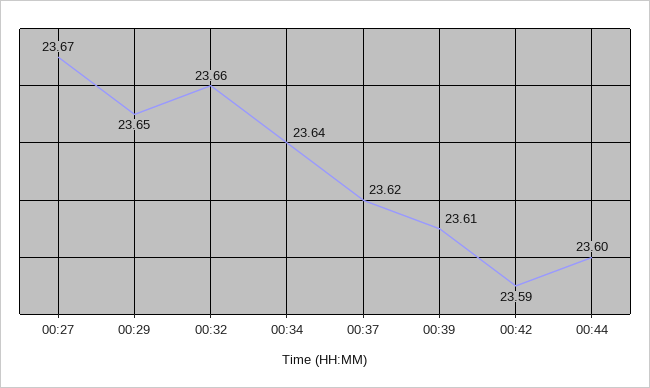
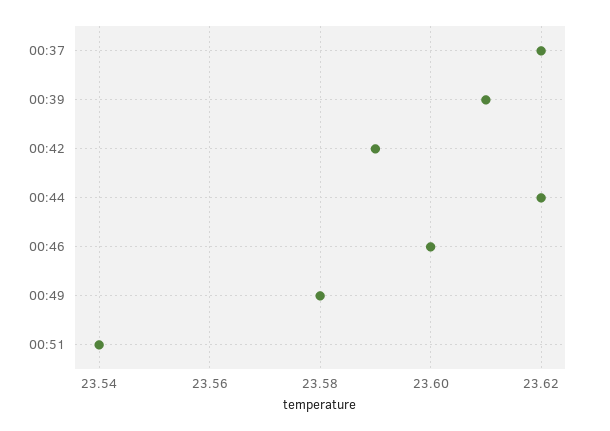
00:27: 23.67 -> none
00:29: 23.65 -> none
00:32: 23.66 -> none
00:34: 23.64 -> none
00:44: 23.6 -> 23.62
00:46: none -> 23.6
00:49: none -> 23.58
00:51: none -> 23.54

